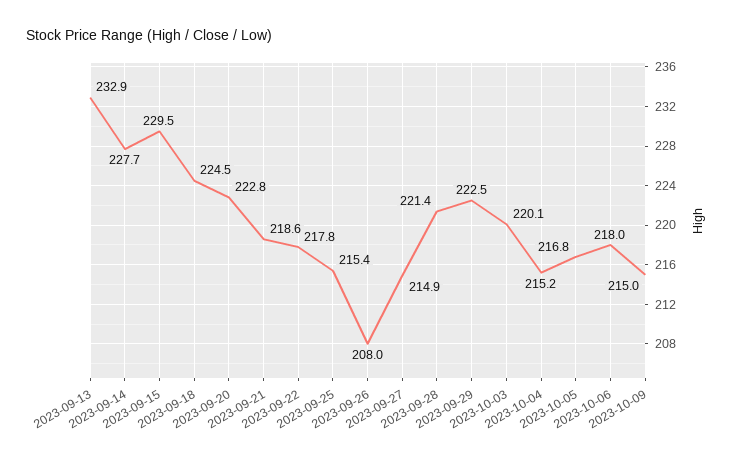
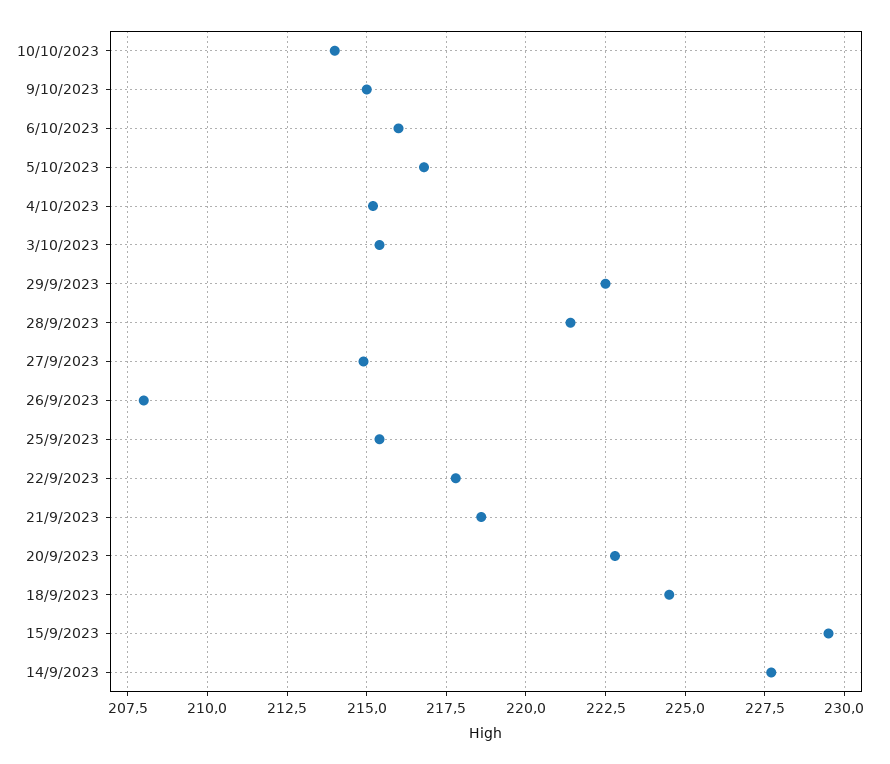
2023-09-13: 232.9 -> none
2023-10-03: 220.1 -> 215.5
2023-10-06: 218 -> 216
10/10/2023: none -> 214

